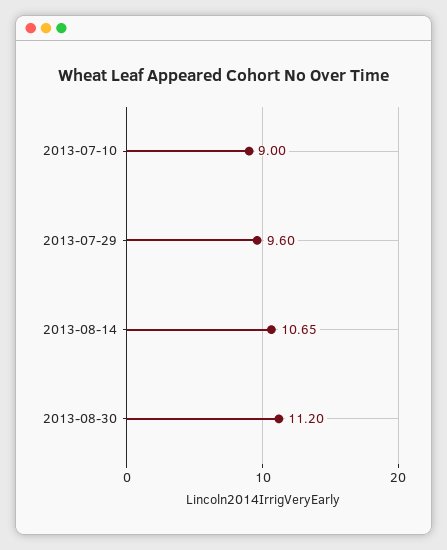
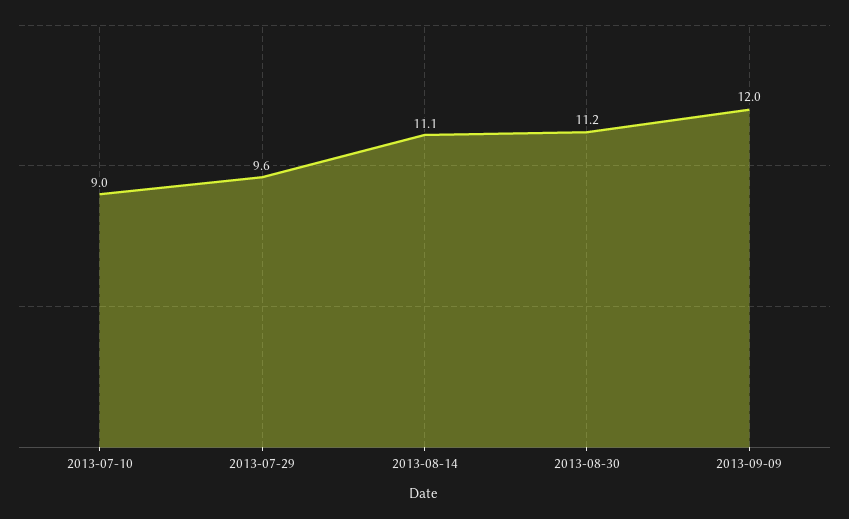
2013-08-14: 10.65 -> 11.1
2013-09-09: none -> 12

